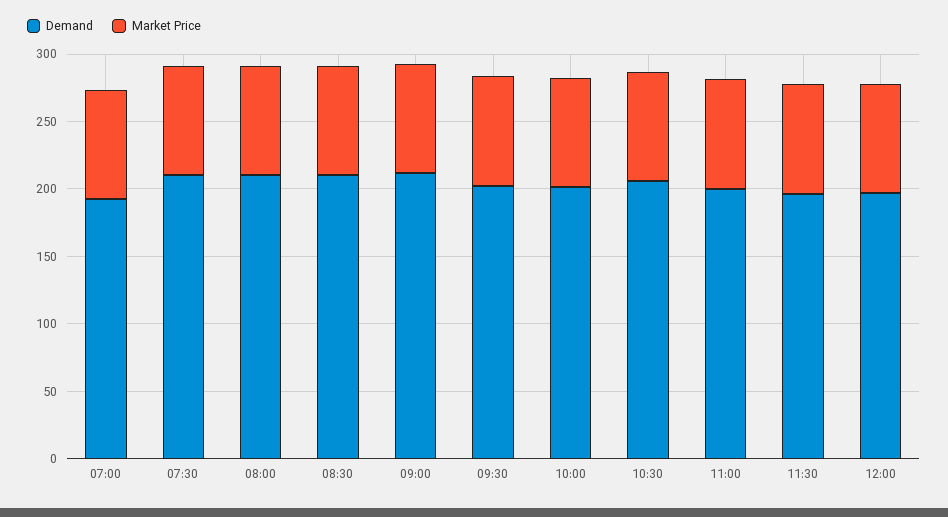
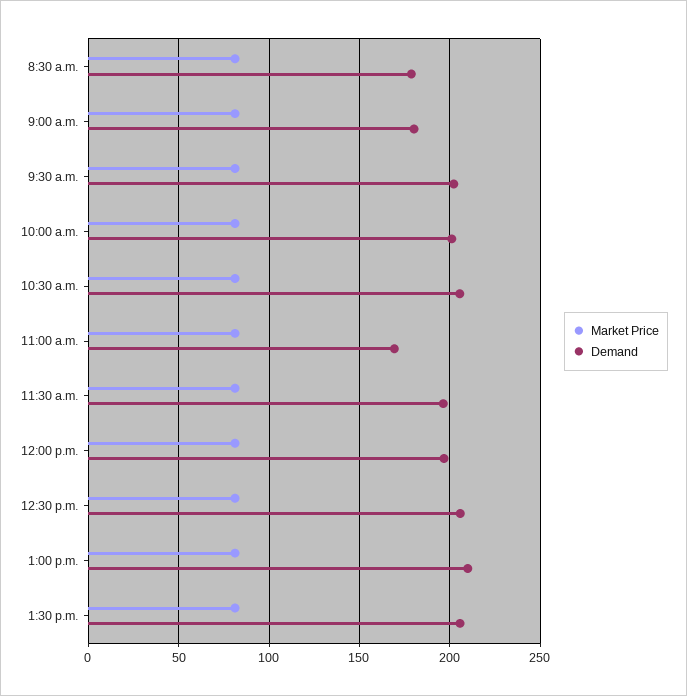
Demand, 07:00: 190 -> none
Market Price, 07:00: 80 -> none
Demand, 07:30: 210 -> none
Market Price, 07:30: 80 -> none
Demand, 08:00: 210 -> none
Market Price, 08:00: 80 -> none
Demand, 08:30: 210 -> 180
Demand, 09:00: 210 -> 180
Demand, 11:00: 200 -> 170
Market Price, 12:30 p.m.: none -> 80
Demand, 12:30 p.m.: none -> 205
Market Price, 1:00 p.m.: none -> 80
Demand, 1:00 p.m.: none -> 210
Market Price, 1:30 p.m.: none -> 80
Demand, 1:30 p.m.: none -> 205

